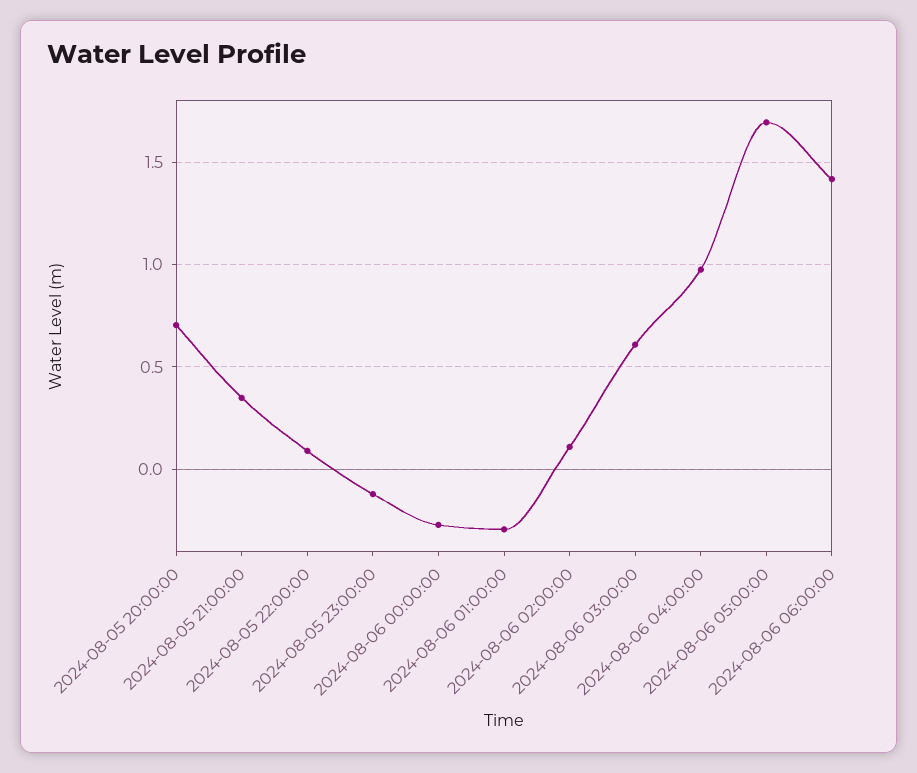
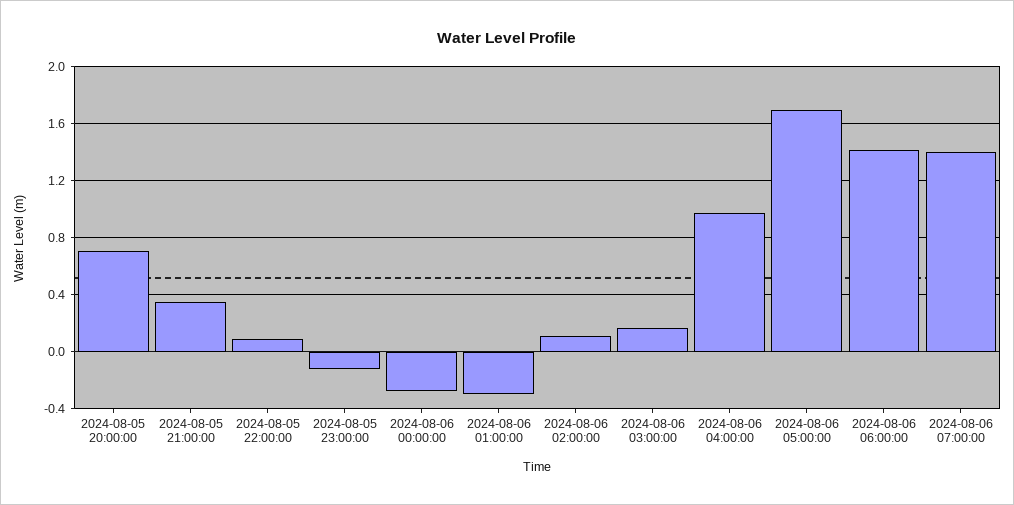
2024-08-06 03:00:00: 0.6 -> 0.15
2024-08-06 07:00:00: none -> 1.4

